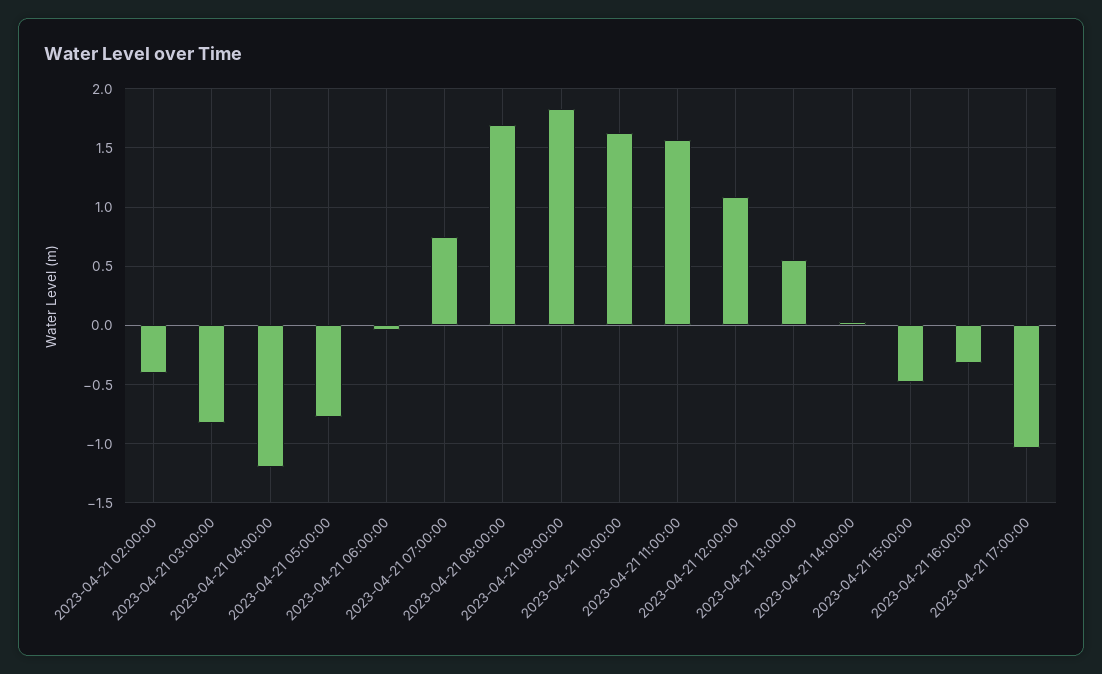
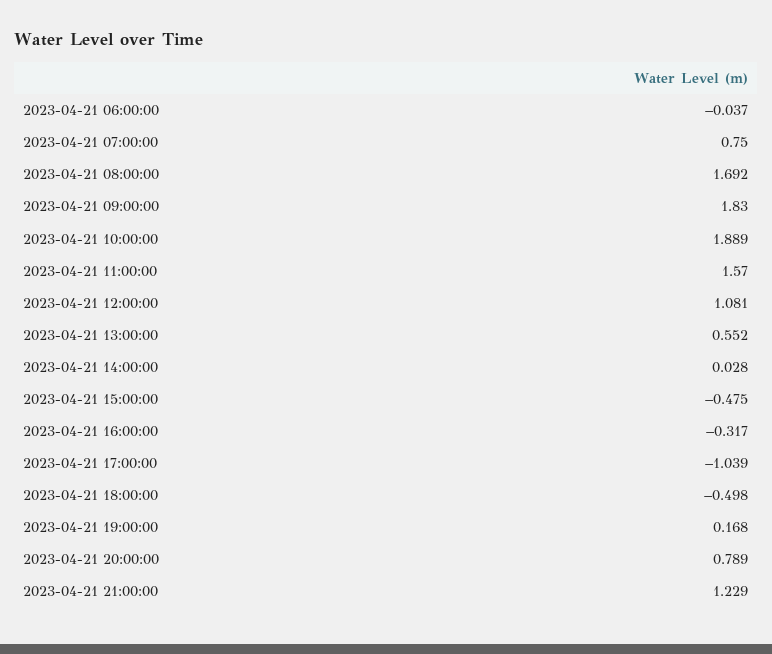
2023-04-21 02:00:00: -0.4 -> none
2023-04-21 03:00:00: -0.8 -> none
2023-04-21 04:00:00: -1.2 -> none
2023-04-21 05:00:00: -0.8 -> none
2023-04-21 10:00:00: 1.6 -> 1.889
2023-04-21 18:00:00: none -> -0.498
2023-04-21 19:00:00: none -> 0.168
2023-04-21 20:00:00: none -> 0.789
2023-04-21 21:00:00: none -> 1.229

